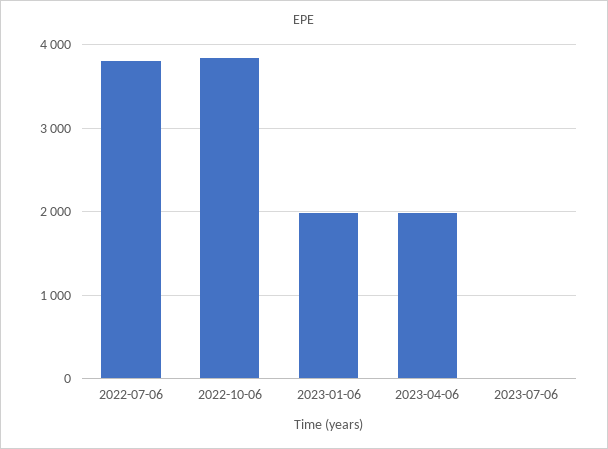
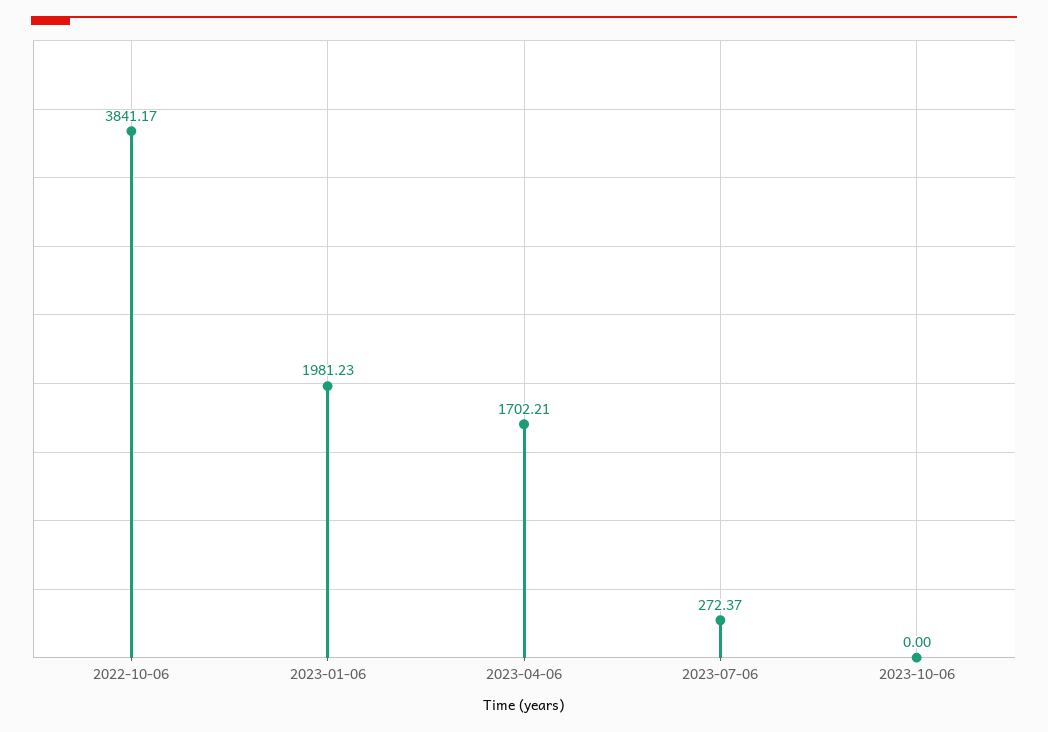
2022-07-06: 3800 -> none
2023-04-06: 2000 -> 1702.21
2023-07-06: 0 -> 272.37
2023-10-06: none -> 0

